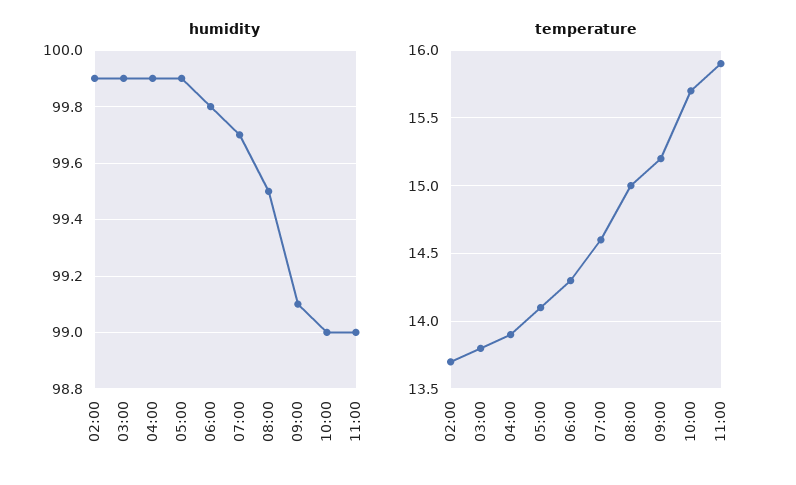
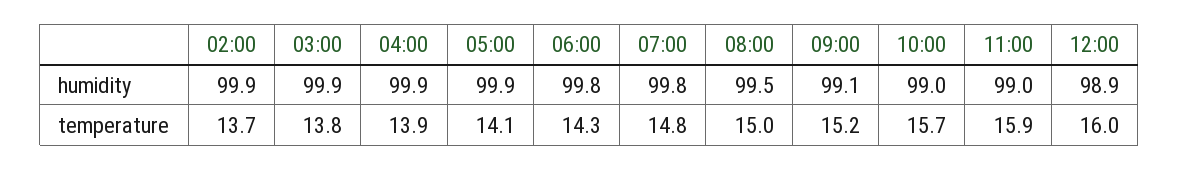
humidity, 07:00: 99.7 -> 99.8
temperature, 07:00: 14.6 -> 14.8
humidity, 12:00: none -> 98.9
temperature, 12:00: none -> 16

